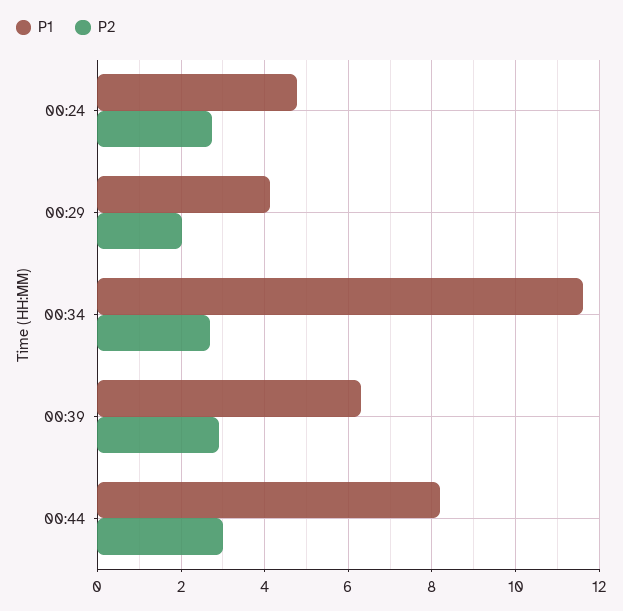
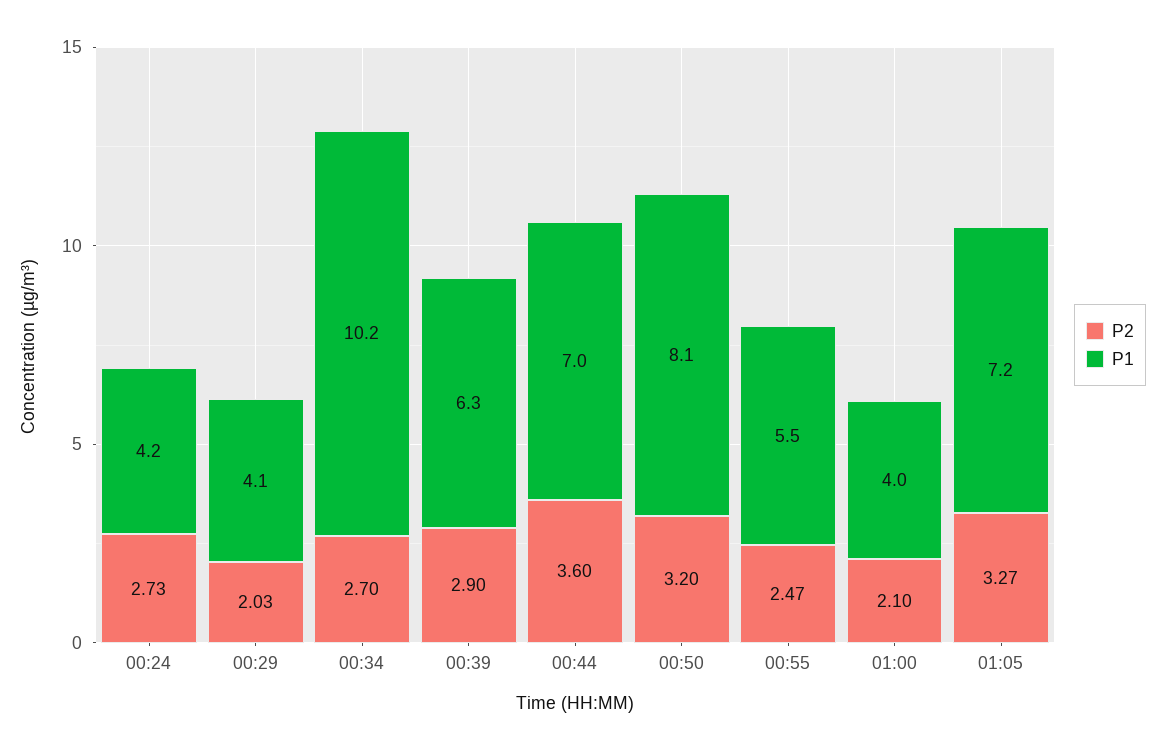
P1, 00:24: 4.8 -> 4.2
P1, 00:34: 11.6 -> 10.2
P1, 00:44: 8.2 -> 7
P2, 00:44: 3 -> 3.6
P2, 00:50: none -> 3.2
P1, 00:50: none -> 8.1
P2, 00:55: none -> 2.47
P1, 00:55: none -> 5.5
P2, 01:00: none -> 2.1
P1, 01:00: none -> 4
P2, 01:05: none -> 3.27
P1, 01:05: none -> 7.2

